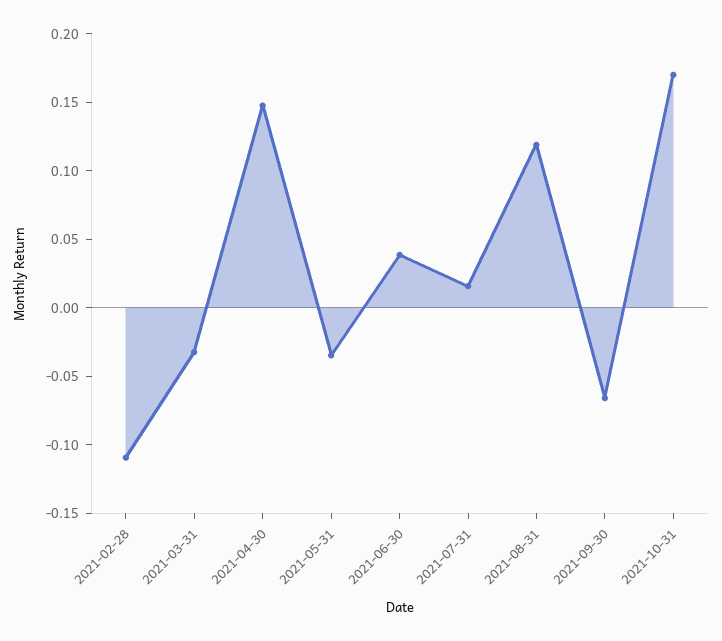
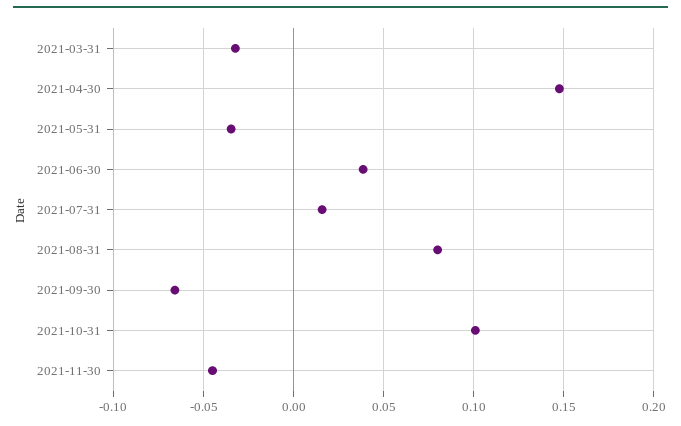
2021-02-28: -0.11 -> none
2021-08-31: 0.12 -> 0.08
2021-10-31: 0.17 -> 0.1
2021-11-30: none -> -0.045

